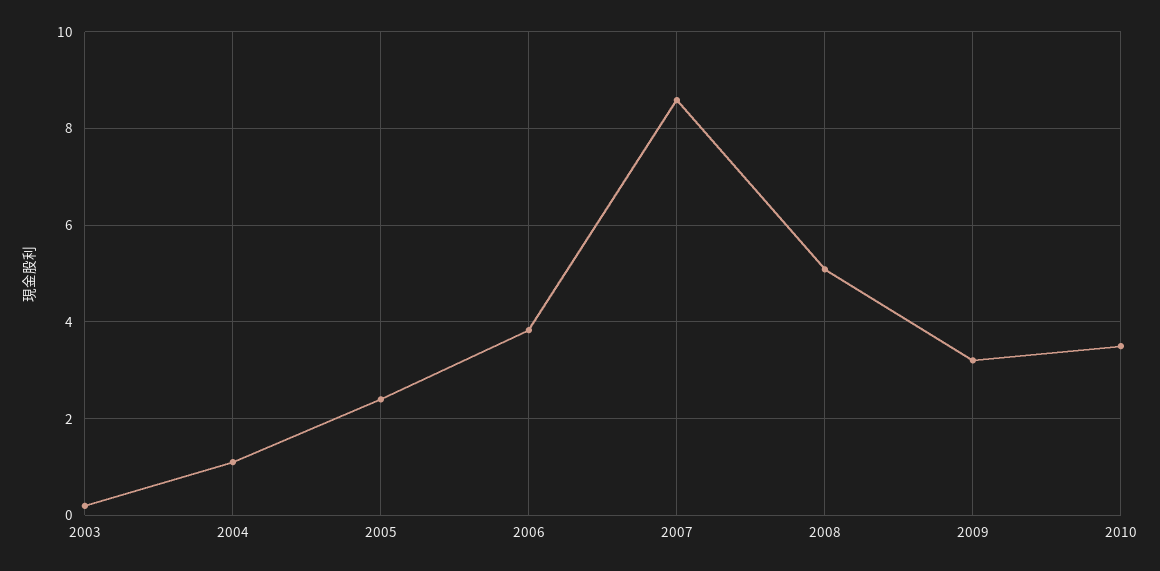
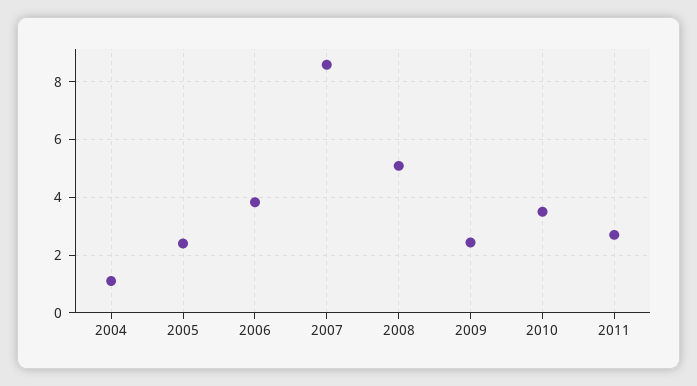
2003: 0.2 -> none
2009: 3.2 -> 2.5
2011: none -> 2.75

